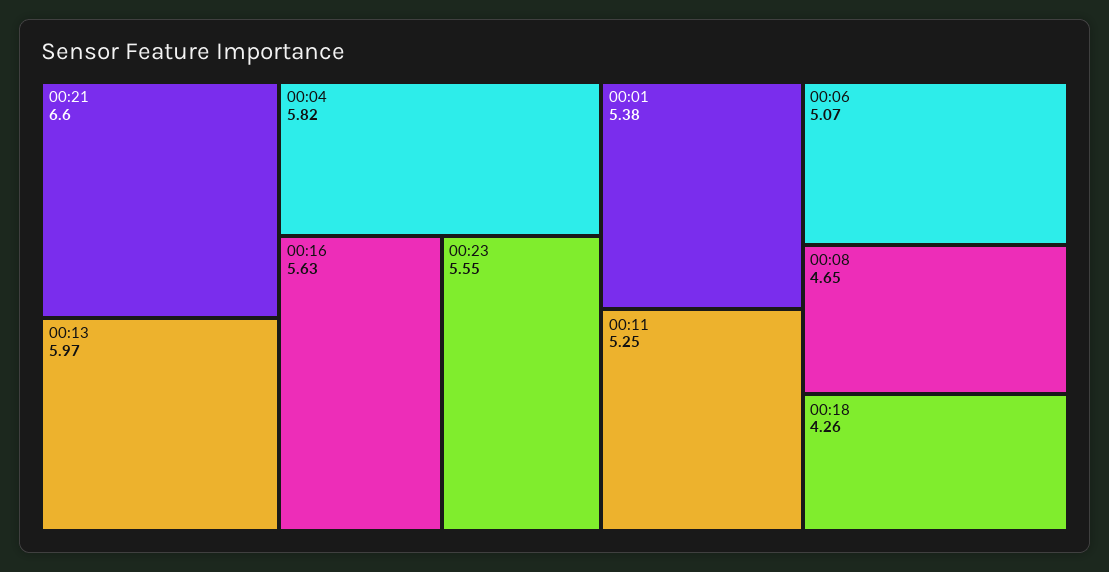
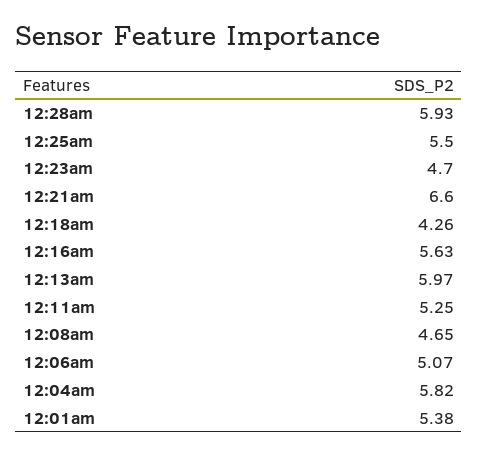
00:23: 5.55 -> 4.7
12:28am: none -> 5.93
12:25am: none -> 5.5

